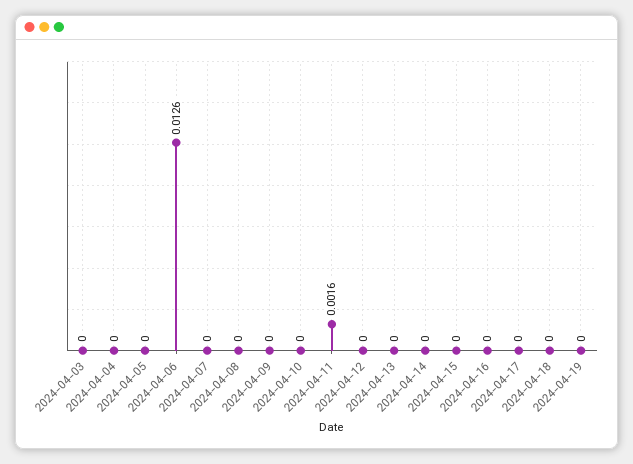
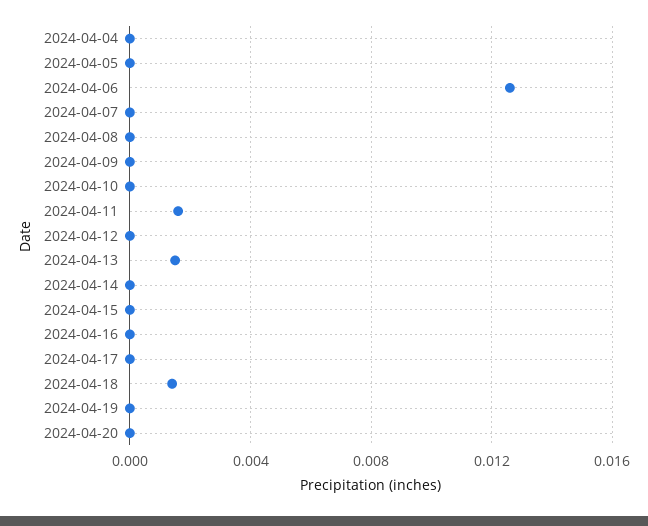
2024-04-03: 0 -> none
2024-04-13: 0 -> 0.0015
2024-04-18: 0 -> 0.0015
2024-04-20: none -> 0

